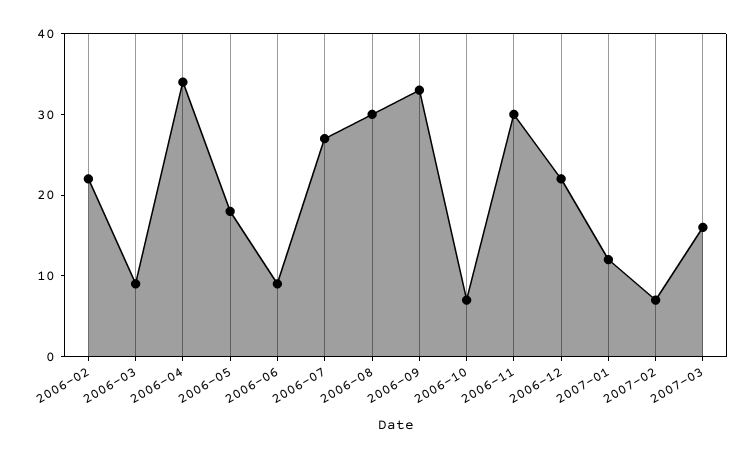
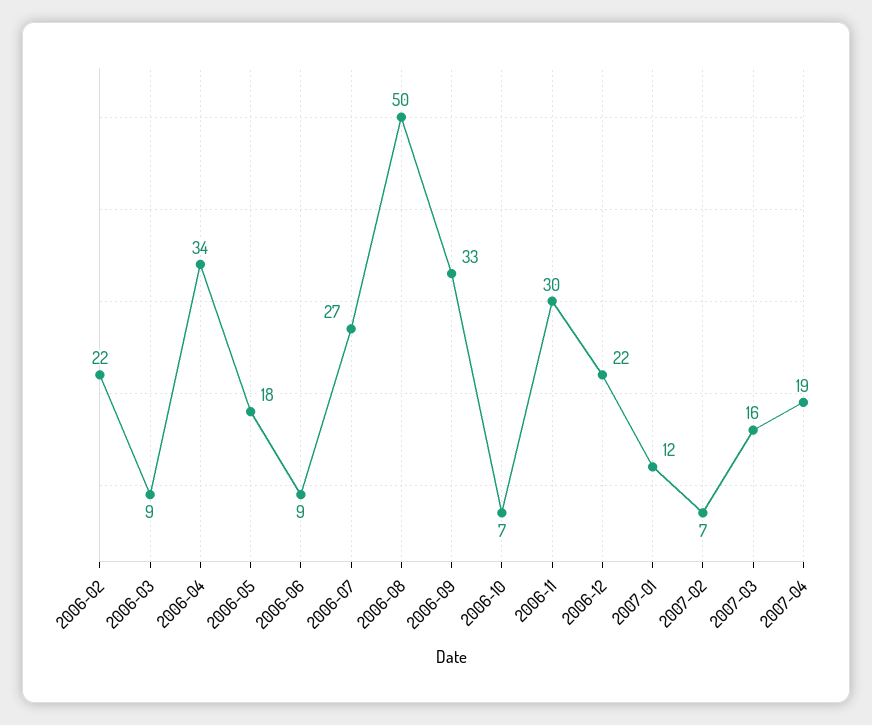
2006-08: 30 -> 50
2007-04: none -> 19

